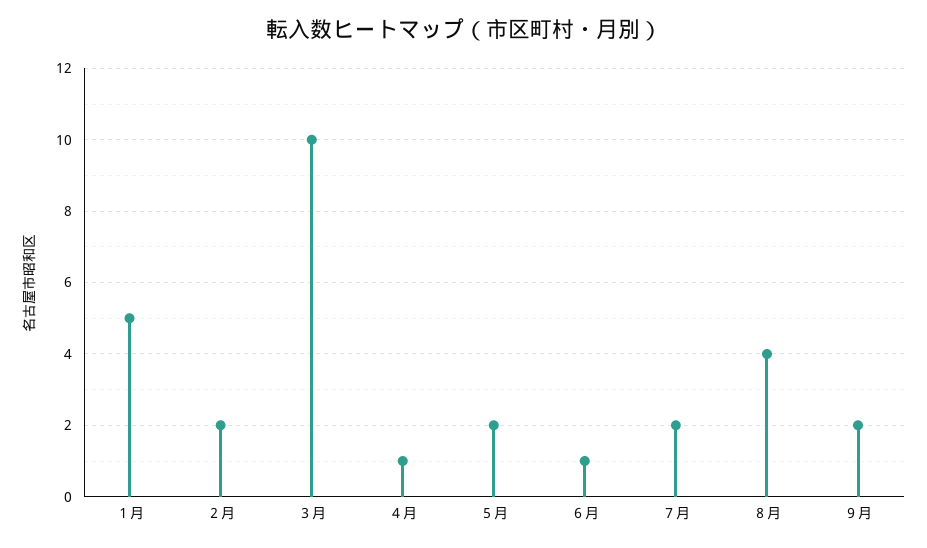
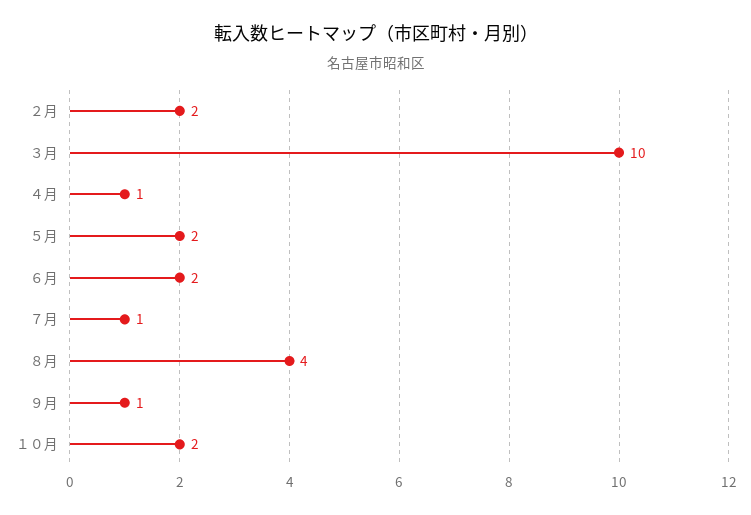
１月: 5 -> none
６月: 1 -> 2
７月: 2 -> 1
９月: 2 -> 1
１０月: none -> 2

